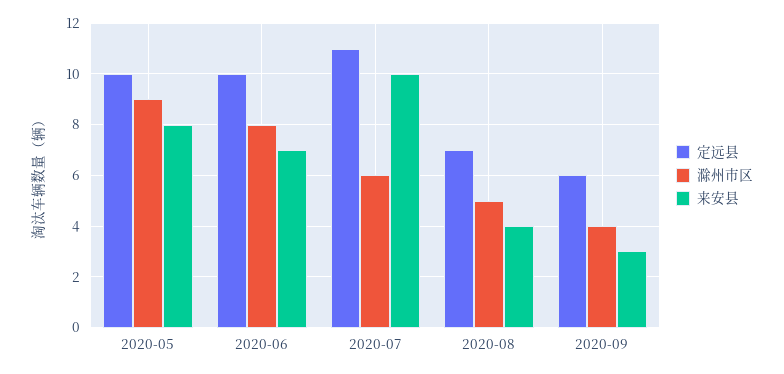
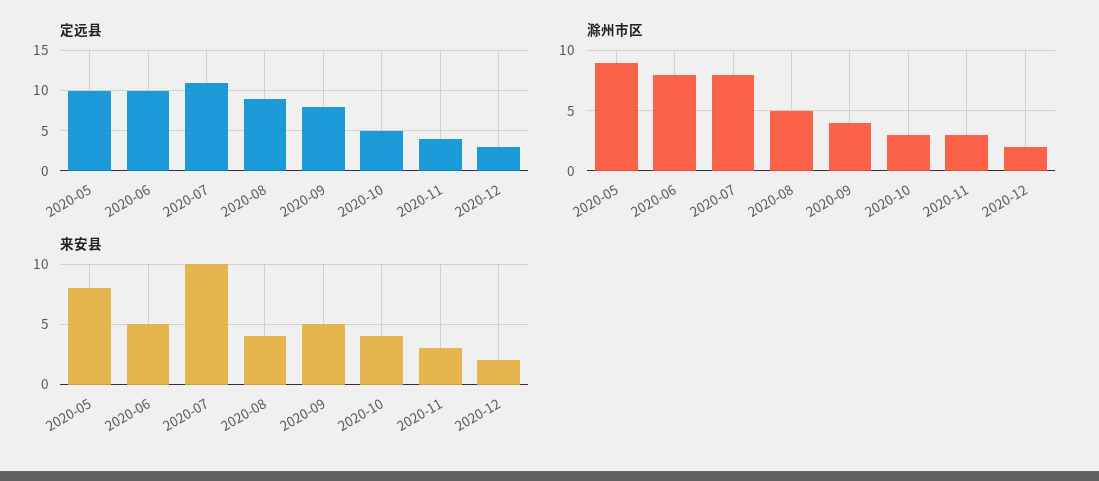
来安县, 2020-06: 7 -> 5
滁州市区, 2020-07: 6 -> 8
定远县, 2020-08: 7 -> 9
定远县, 2020-09: 6 -> 8
来安县, 2020-09: 3 -> 5
定远县, 2020-10: none -> 5
定远县, 2020-11: none -> 4
定远县, 2020-12: none -> 3
滁州市区, 2020-10: none -> 3
滁州市区, 2020-11: none -> 3
滁州市区, 2020-12: none -> 2
来安县, 2020-10: none -> 4
来安县, 2020-11: none -> 3
来安县, 2020-12: none -> 2

